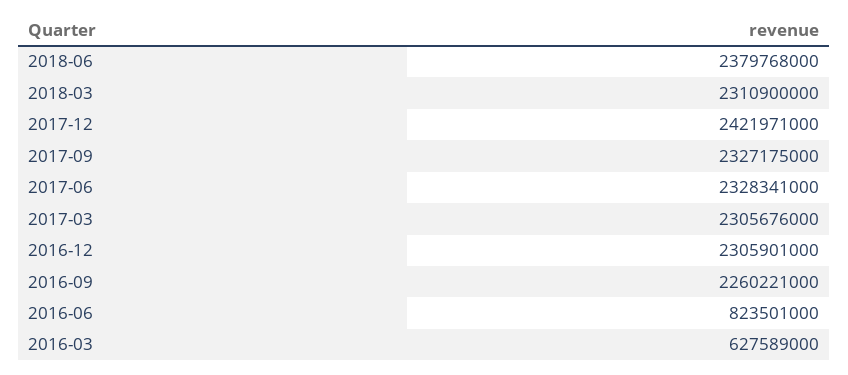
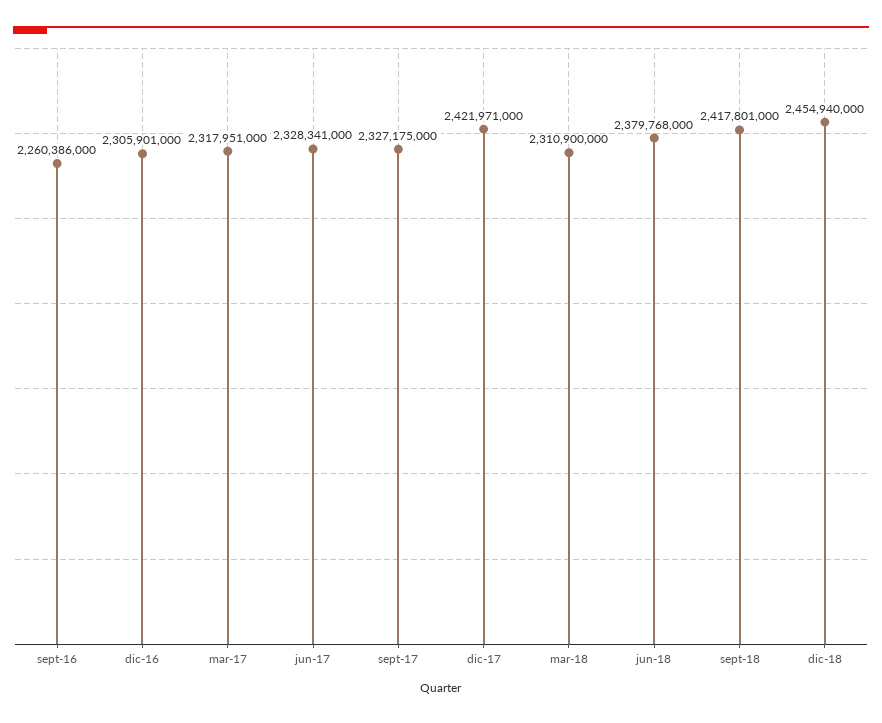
2017-03: 2305676000 -> 2317951000
2016-09: 2260221000 -> 2260386000
2016-06: 823501000 -> none
2016-03: 627589000 -> none
sept-18: none -> 2417801000
dic-18: none -> 2454940000

